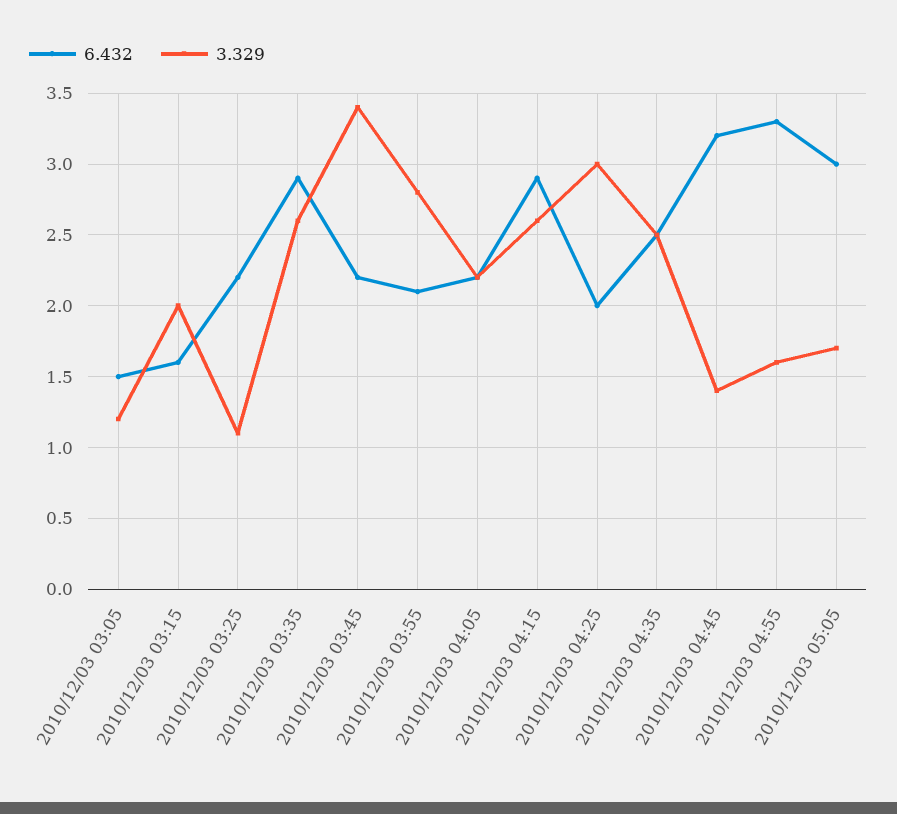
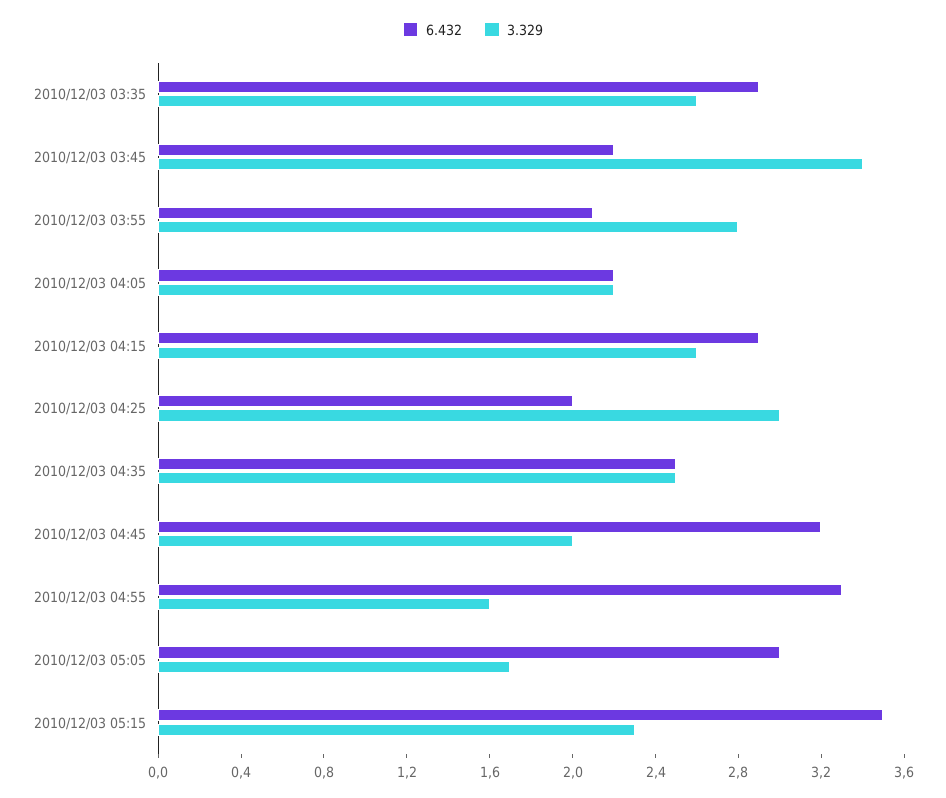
6.432, 2010/12/03 03:05: 1.5 -> none
3.329, 2010/12/03 03:05: 1.2 -> none
6.432, 2010/12/03 03:15: 1.6 -> none
3.329, 2010/12/03 03:15: 2 -> none
6.432, 2010/12/03 03:25: 2.2 -> none
3.329, 2010/12/03 03:25: 1.1 -> none
3.329, 2010/12/03 04:45: 1.4 -> 2
6.432, 2010/12/03 05:15: none -> 3.5
3.329, 2010/12/03 05:15: none -> 2.3

